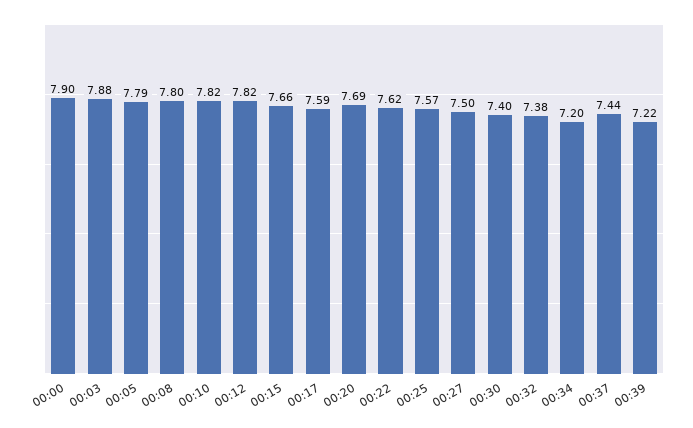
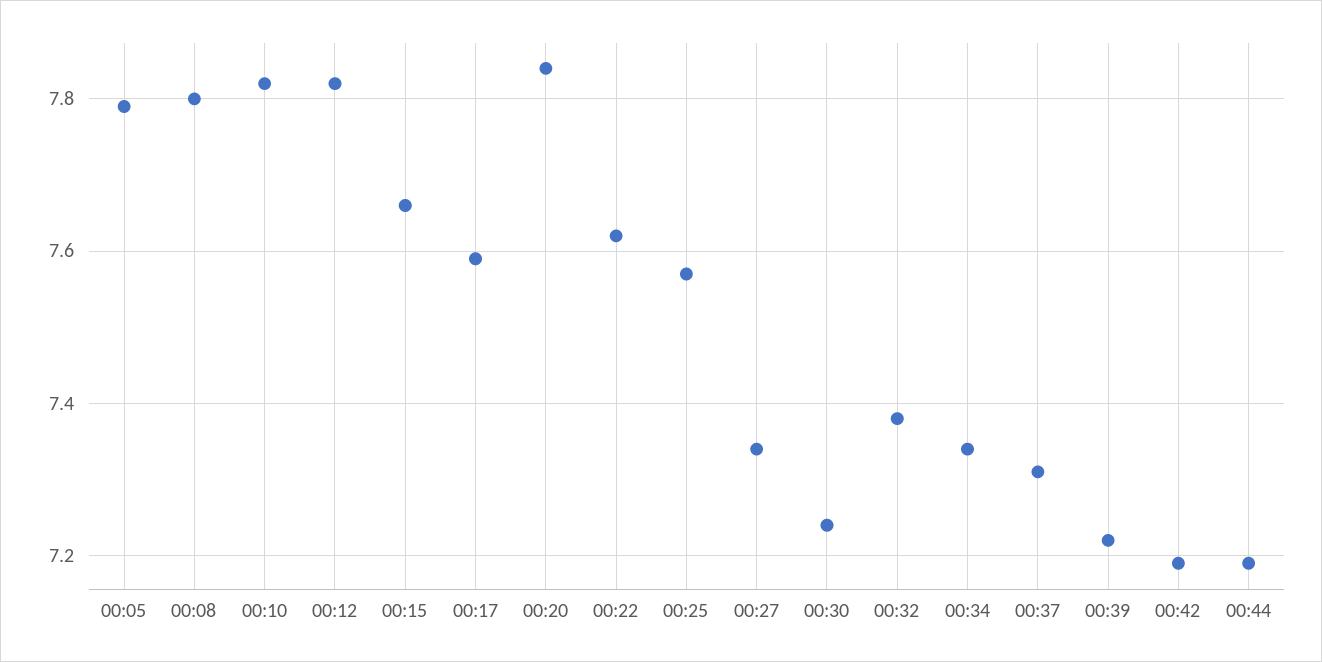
00:00: 7.9 -> none
00:03: 7.88 -> none
00:20: 7.69 -> 7.85
00:27: 7.5 -> 7.35
00:30: 7.4 -> 7.25
00:34: 7.2 -> 7.35
00:37: 7.44 -> 7.3
00:42: none -> 7.2
00:44: none -> 7.2

